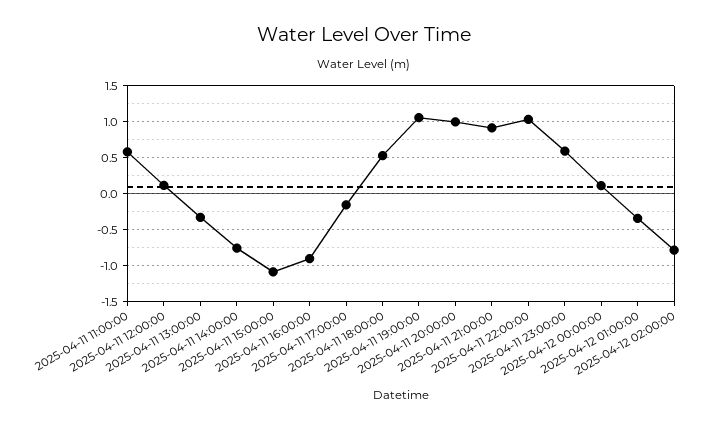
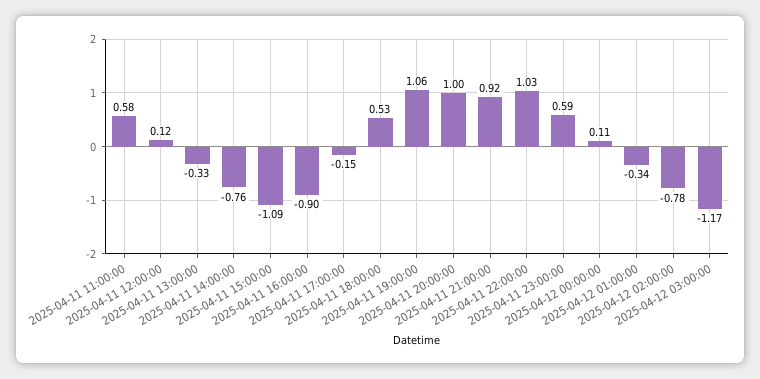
2025-04-12 03:00:00: none -> -1.17

